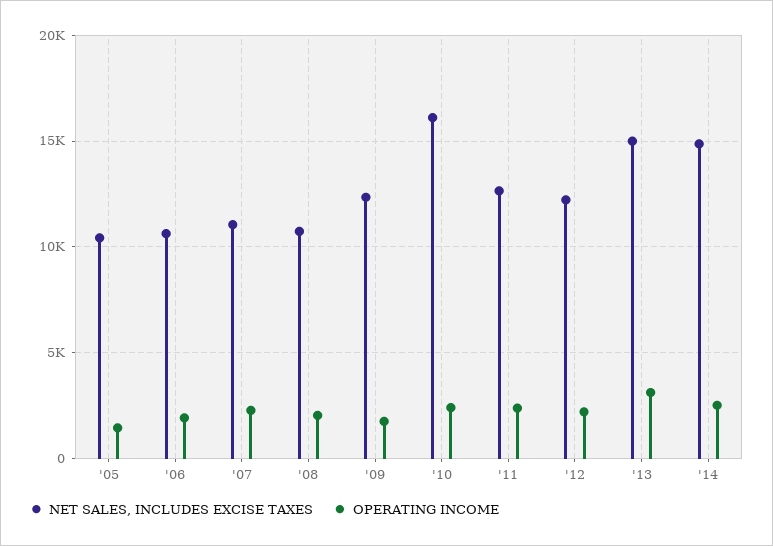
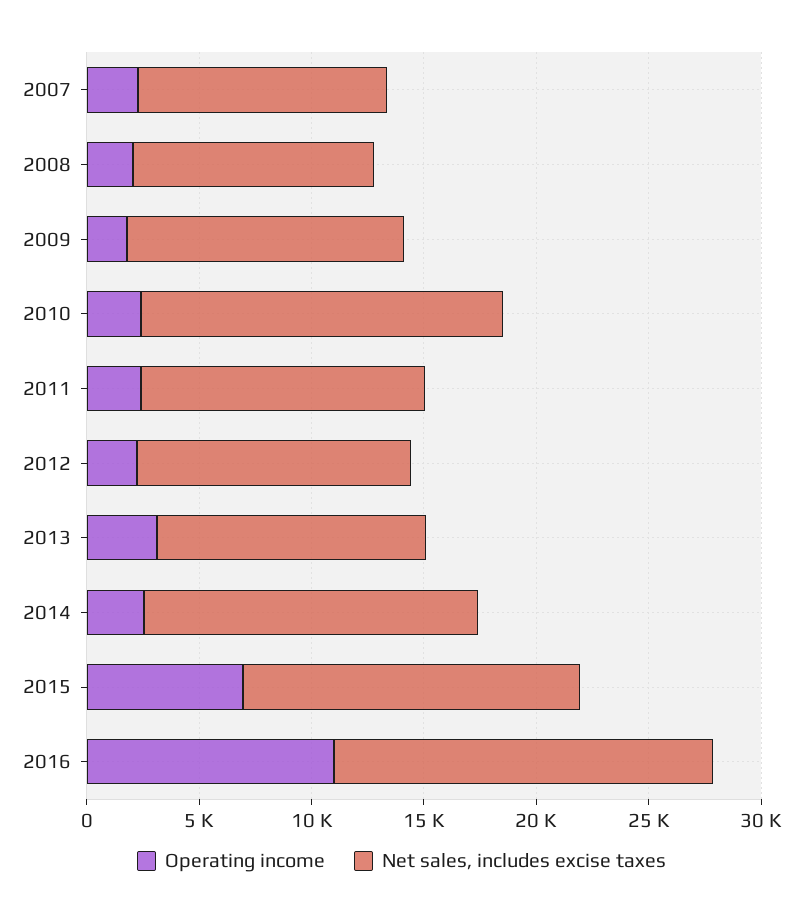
NET SALES, INCLUDES EXCISE TAXES, '05: 10500 -> none
OPERATING INCOME, '05: 1500 -> none
NET SALES, INCLUDES EXCISE TAXES, '06: 10500 -> none
OPERATING INCOME, '06: 2000 -> none
NET SALES, INCLUDES EXCISE TAXES, '13: 15000 -> 12000
OPERATING INCOME, 2015: none -> 7000
NET SALES, INCLUDES EXCISE TAXES, 2015: none -> 15000
OPERATING INCOME, 2016: none -> 11000
NET SALES, INCLUDES EXCISE TAXES, 2016: none -> 17000

